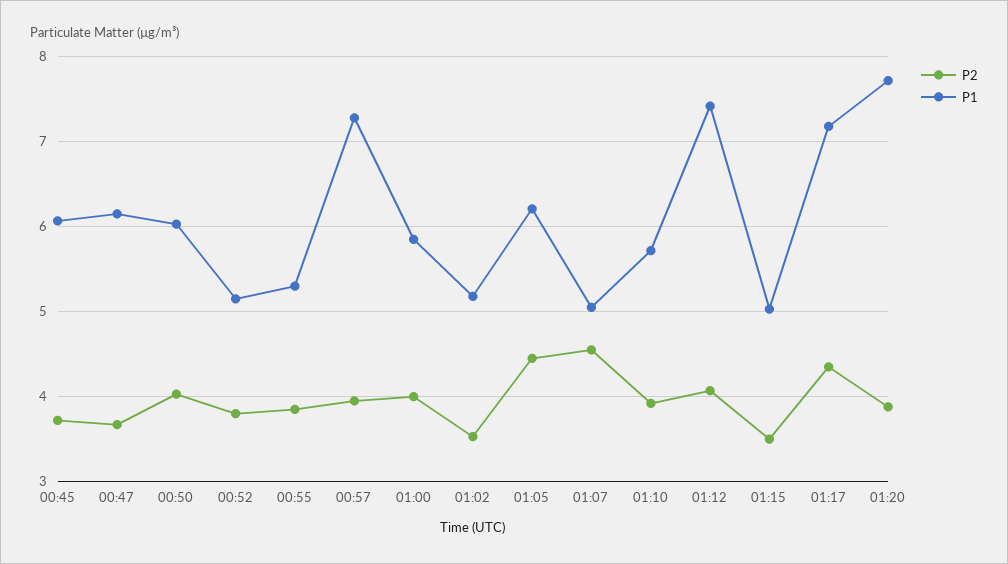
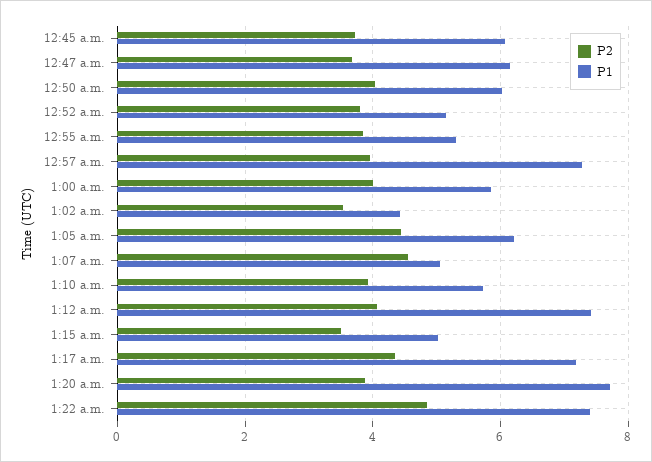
P1, 01:02: 5.2 -> 4.4
P2, 1:22 a.m.: none -> 4.8
P1, 1:22 a.m.: none -> 7.4

